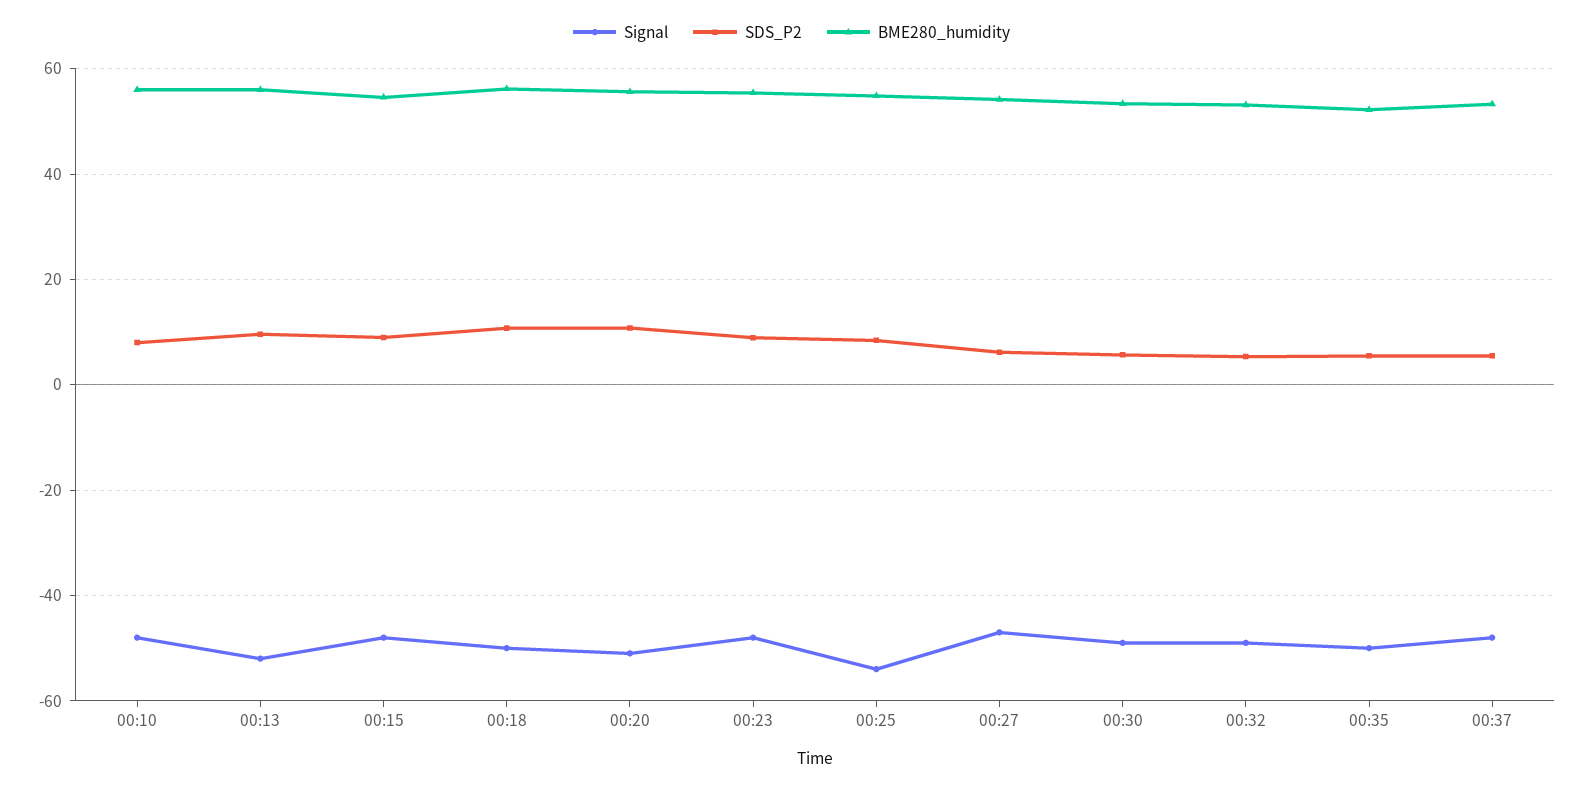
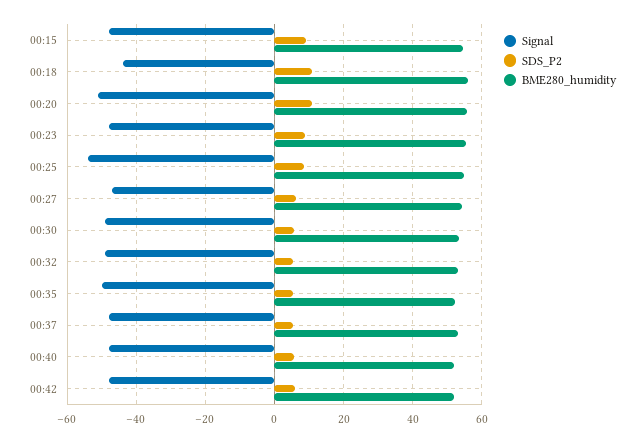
Signal, 00:10: -48 -> none
SDS_P2, 00:10: 8 -> none
BME280_humidity, 00:10: 56 -> none
Signal, 00:13: -52 -> none
SDS_P2, 00:13: 10 -> none
BME280_humidity, 00:13: 56 -> none
Signal, 00:18: -50 -> -44
Signal, 00:40: none -> -48
SDS_P2, 00:40: none -> 6
BME280_humidity, 00:40: none -> 52
Signal, 00:42: none -> -48
SDS_P2, 00:42: none -> 6
BME280_humidity, 00:42: none -> 52

